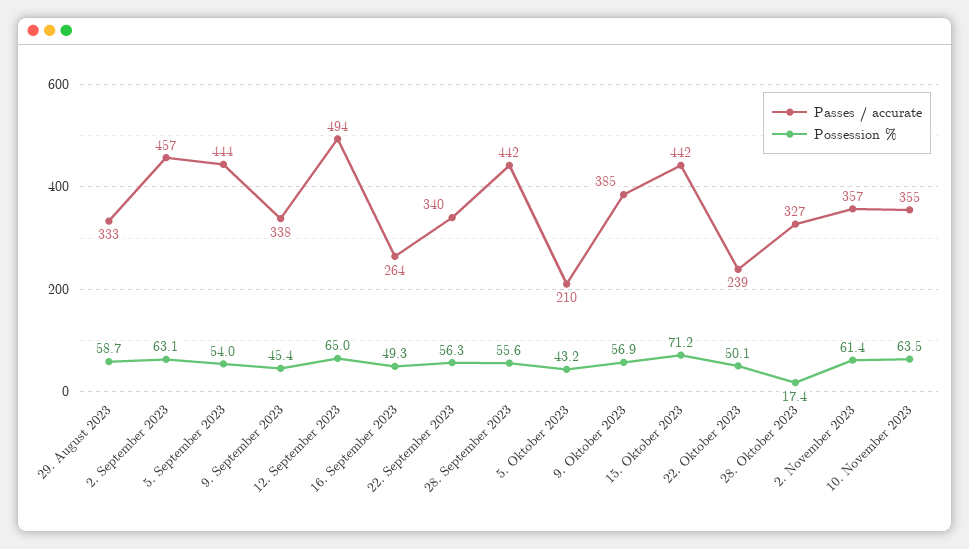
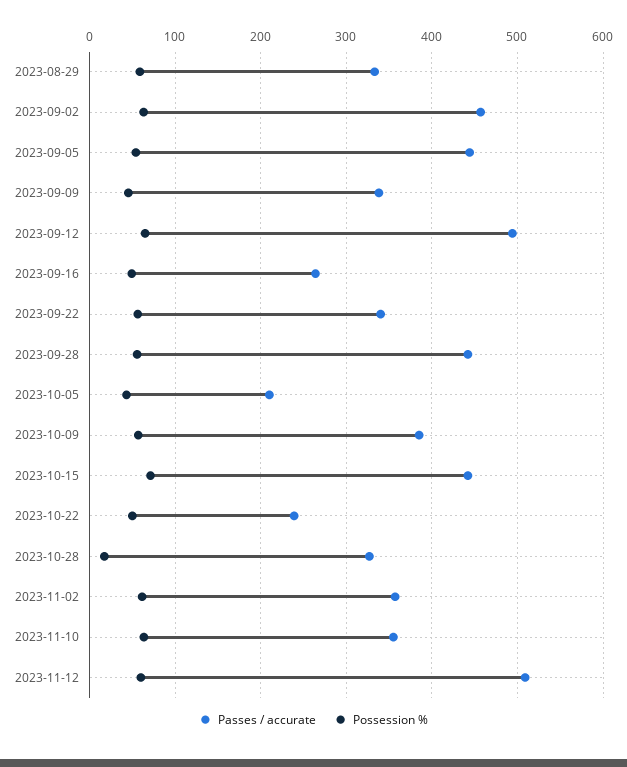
Passes / accurate, 2023-11-12: none -> 510
Possession %, 2023-11-12: none -> 60

